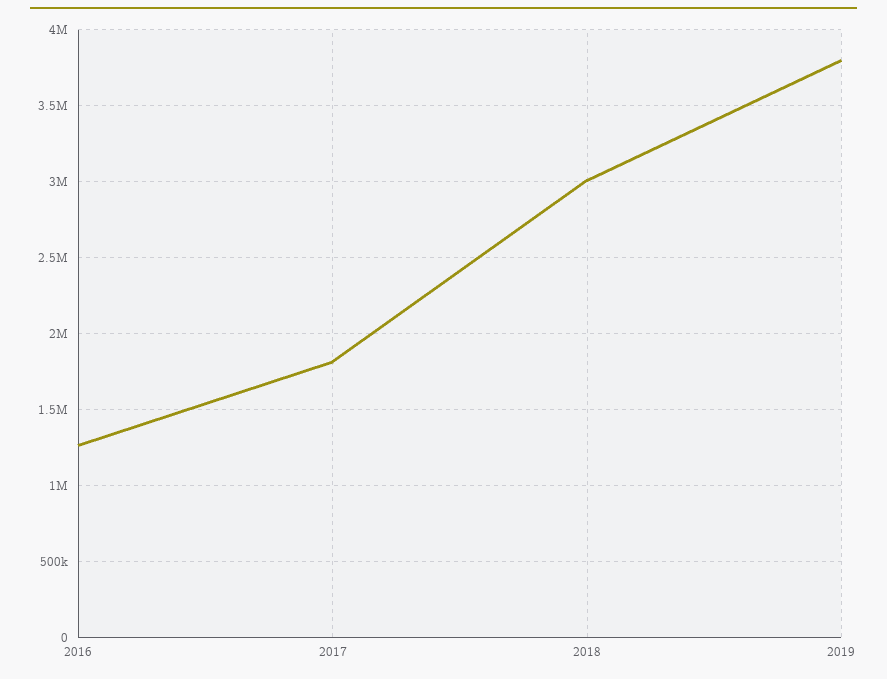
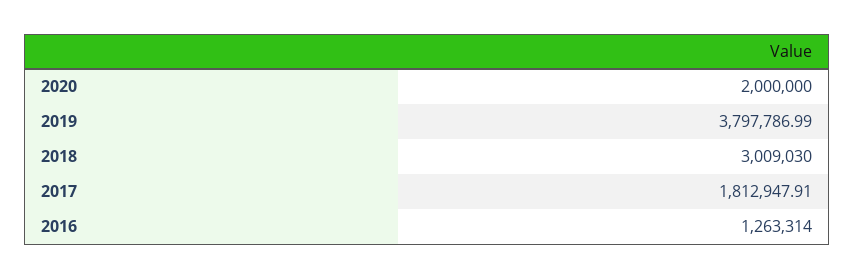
2020: none -> 2000000

